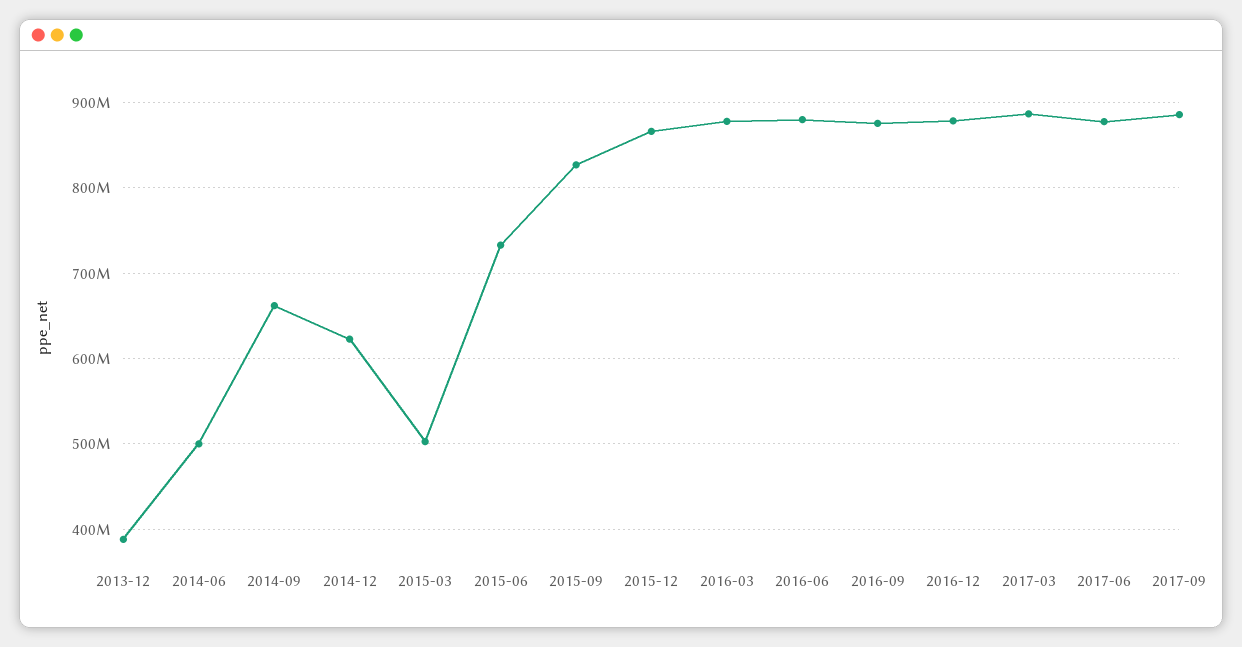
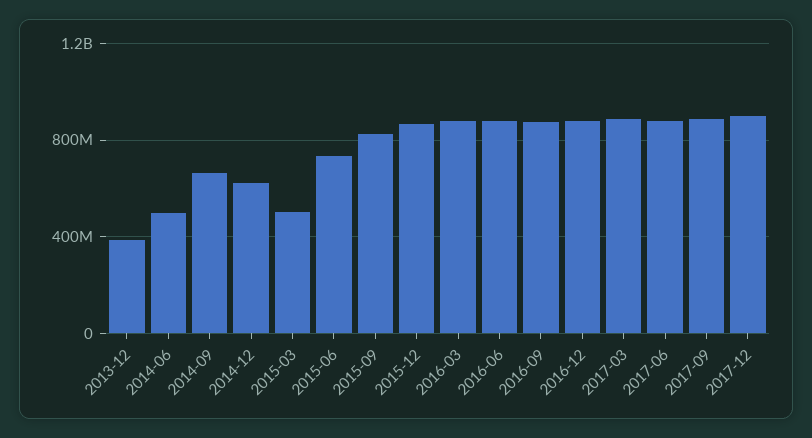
2017-12: none -> 900000000

